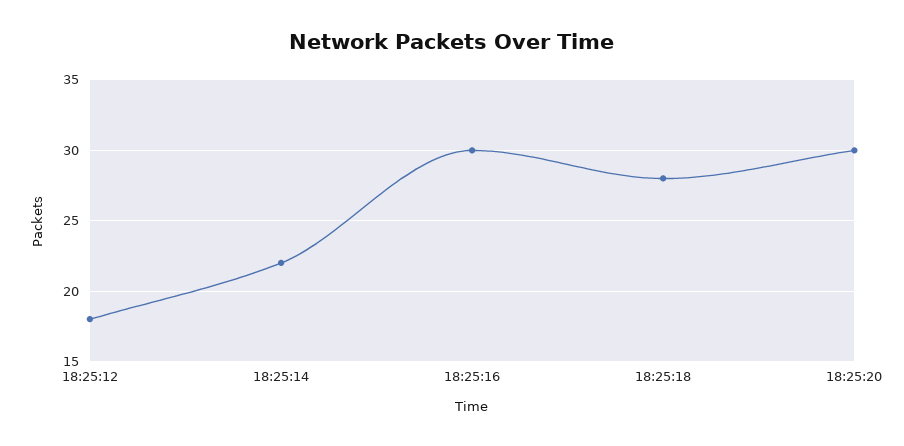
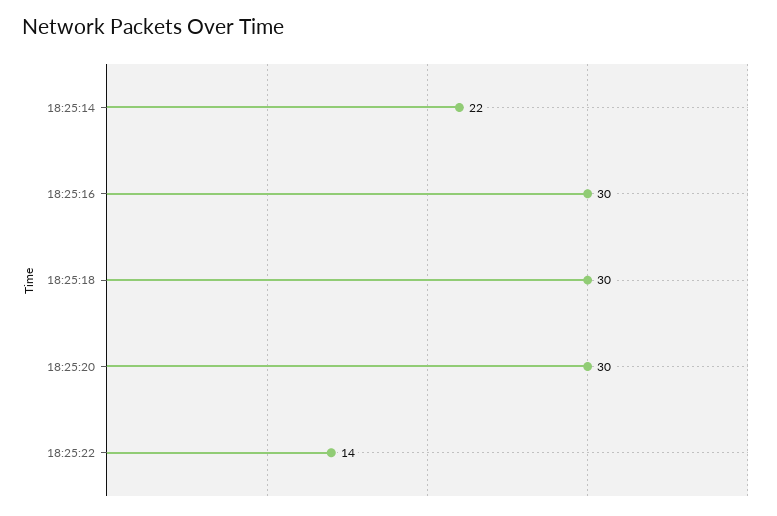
18:25:12: 18 -> none
18:25:18: 28 -> 30
18:25:22: none -> 14

